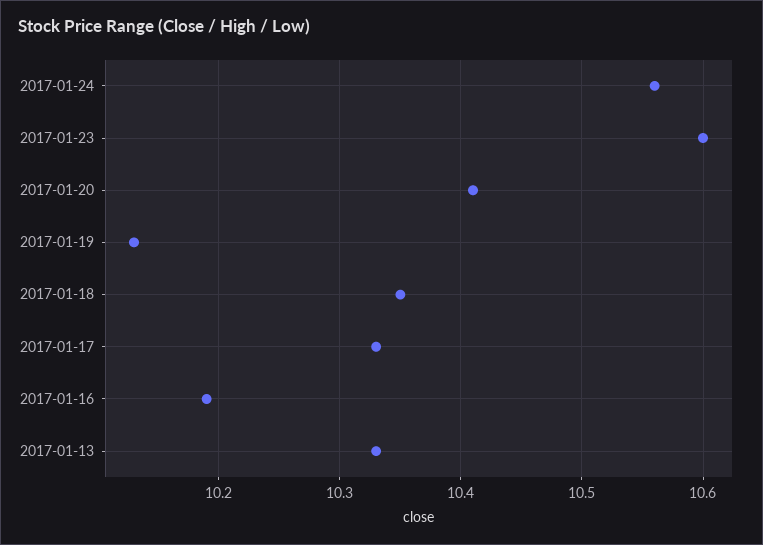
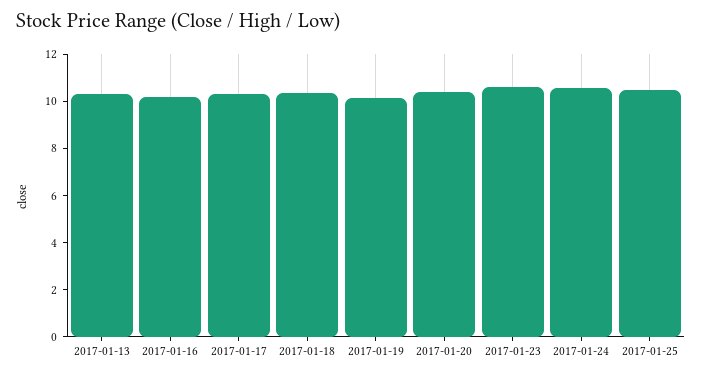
2017-01-25: none -> 10.5

